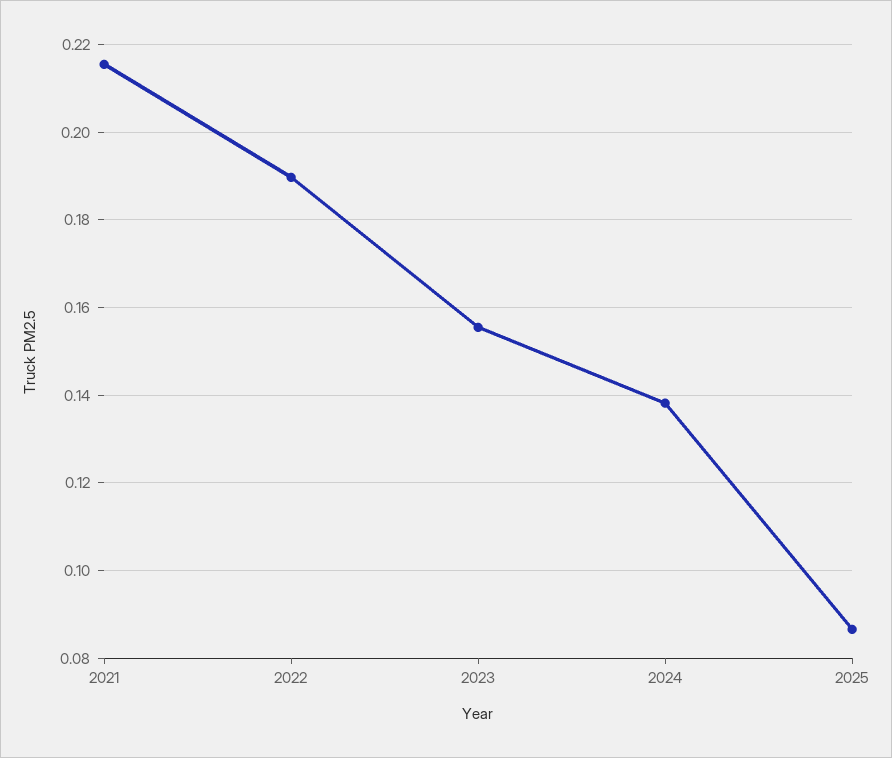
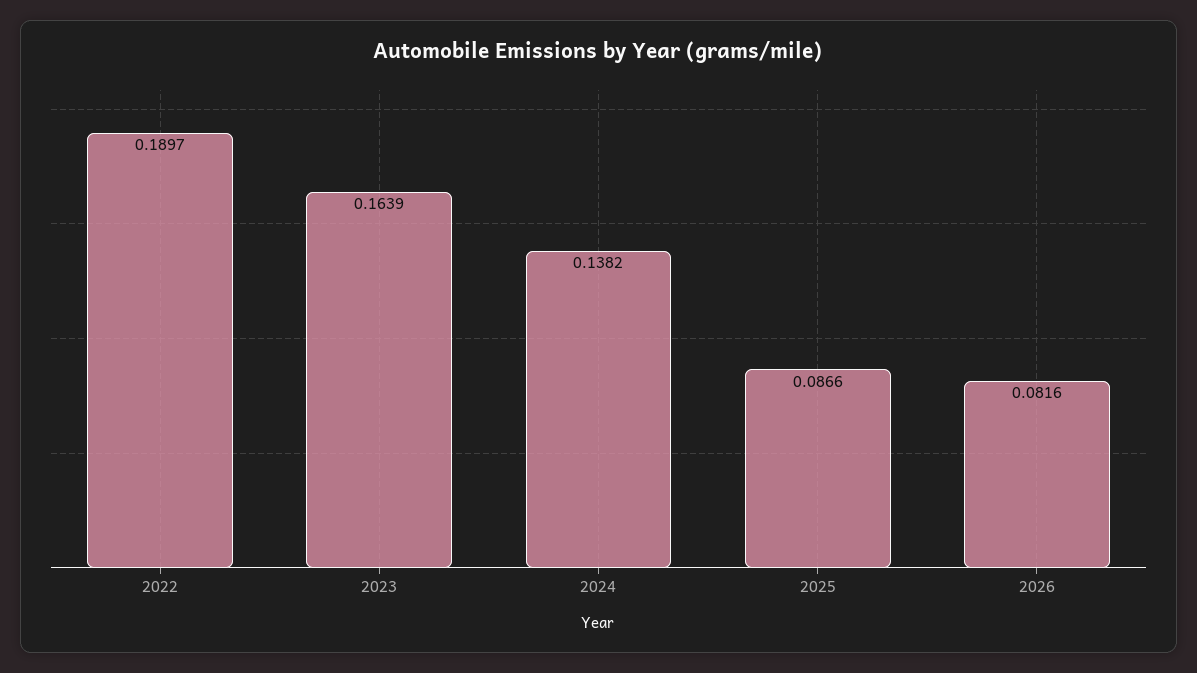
2021: 0.216 -> none
2023: 0.156 -> 0.1639
2026: none -> 0.0816

